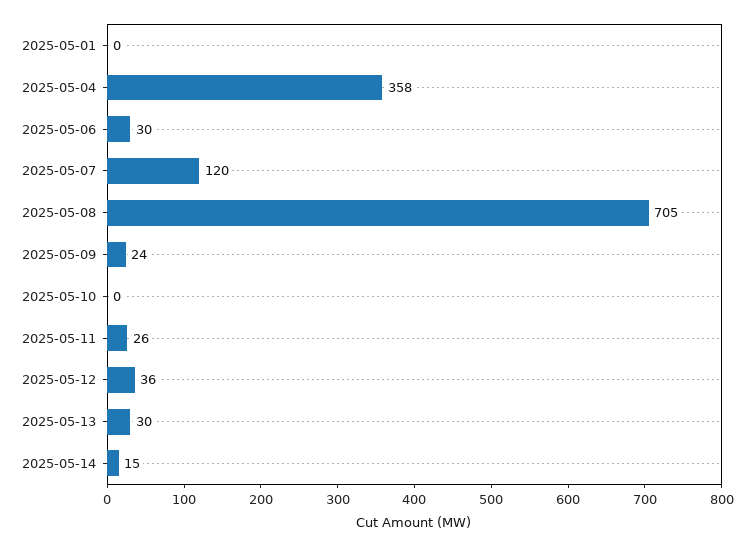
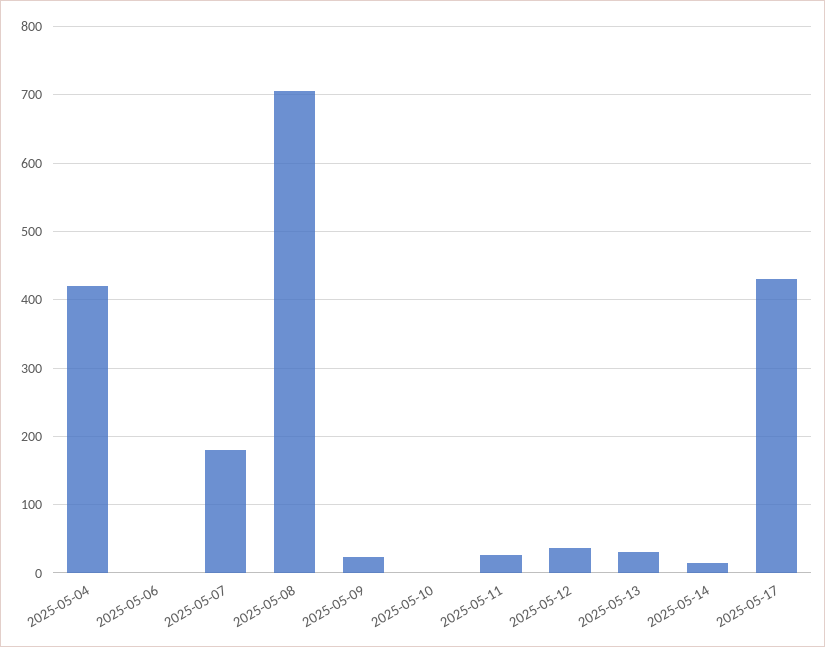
2025-05-01: 0 -> none
2025-05-04: 358 -> 420
2025-05-06: 30 -> 0
2025-05-07: 120 -> 180
2025-05-17: none -> 430

